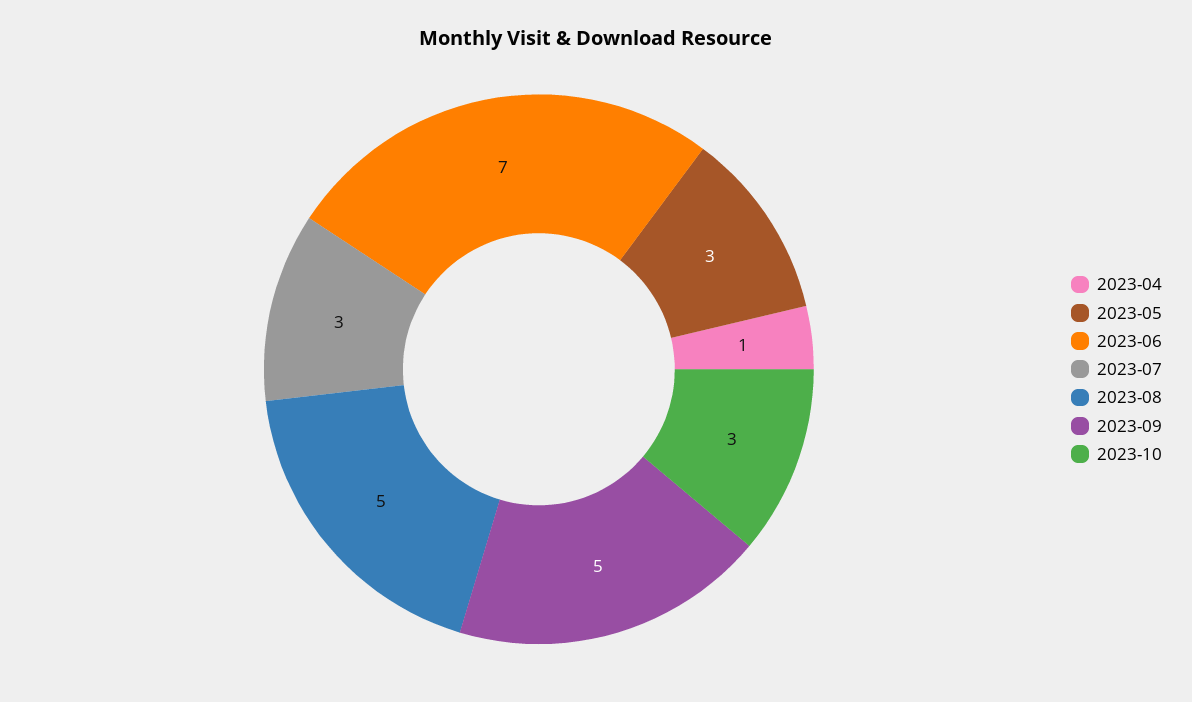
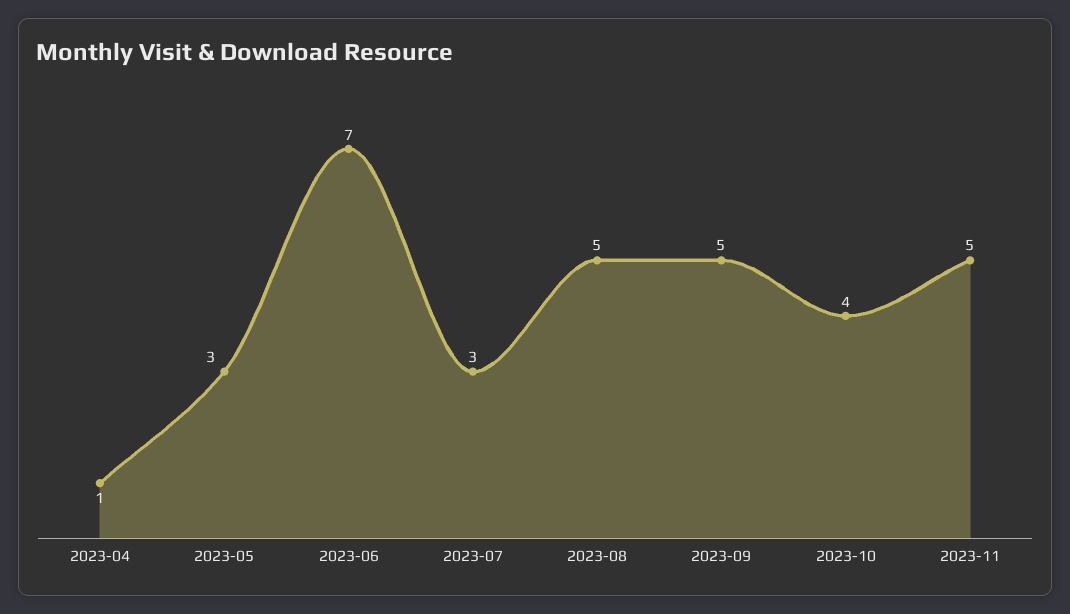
2023-10: 3 -> 4
2023-11: none -> 5

